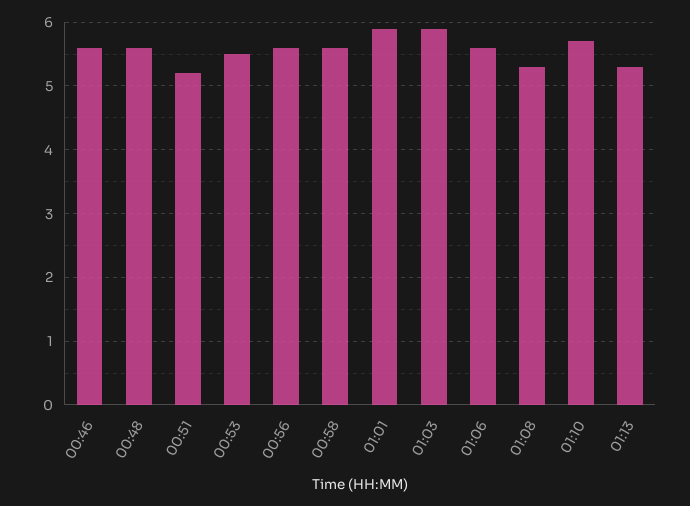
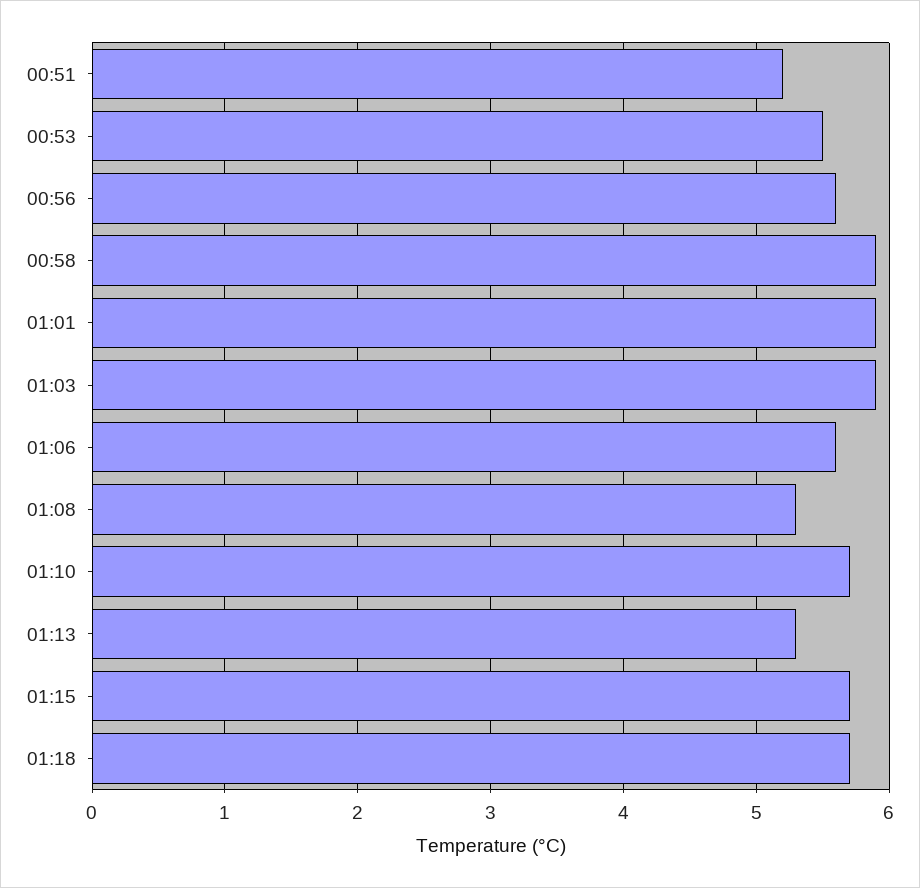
00:46: 5.6 -> none
00:48: 5.6 -> none
00:58: 5.6 -> 5.9
01:15: none -> 5.7
01:18: none -> 5.7

